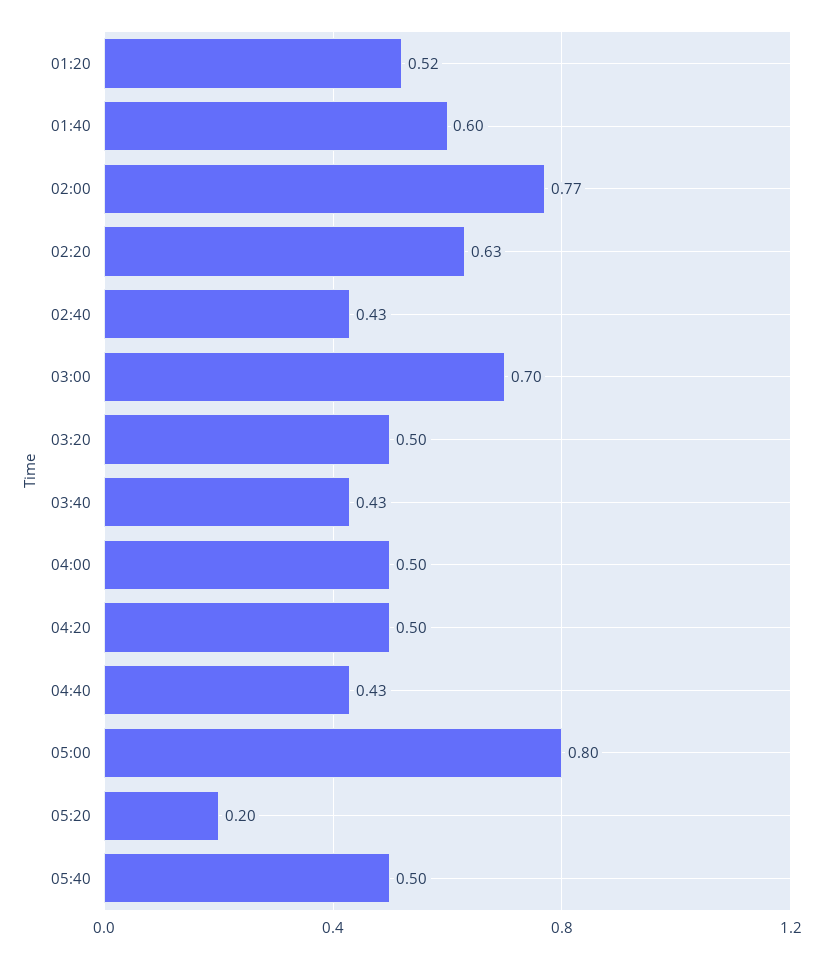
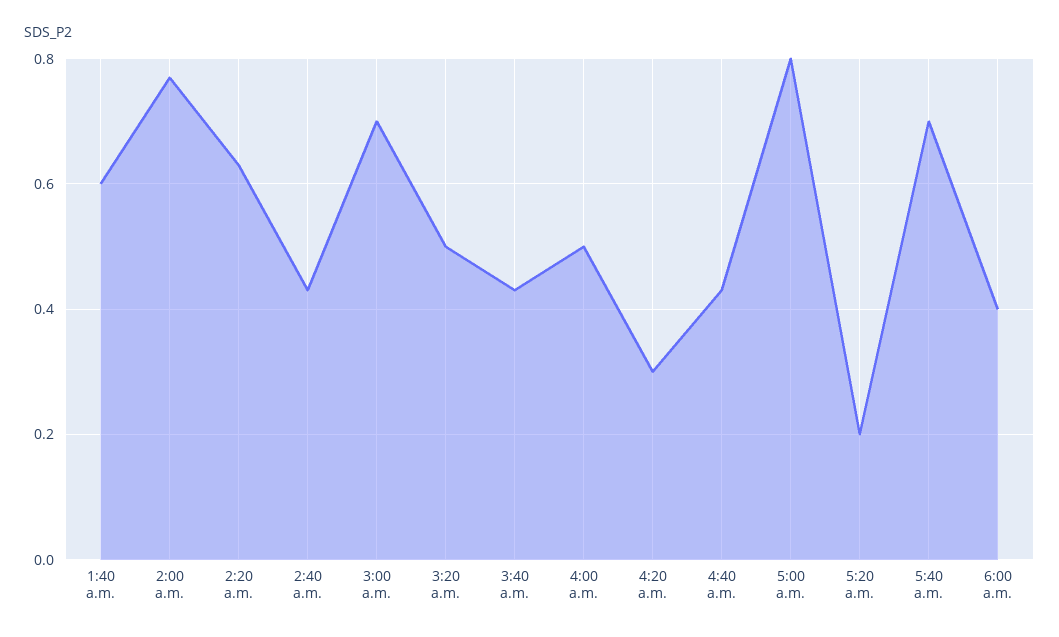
01:20: 0.52 -> none
04:20: 0.5 -> 0.3
05:40: 0.5 -> 0.7
6:00 a.m.: none -> 0.4

